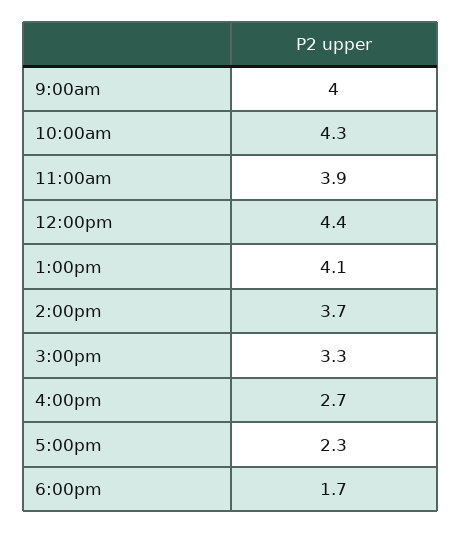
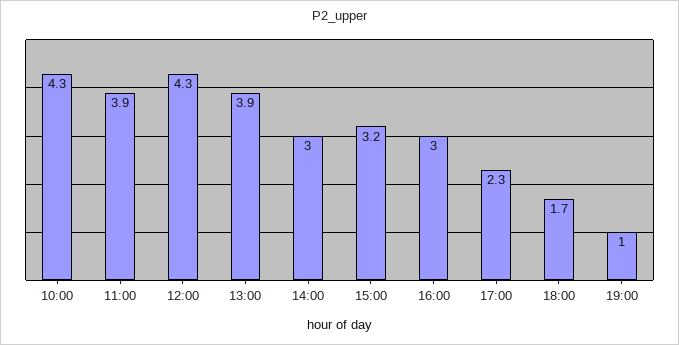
9:00am: 4 -> none
12:00pm: 4.4 -> 4.3
1:00pm: 4.1 -> 3.9
2:00pm: 3.7 -> 3
3:00pm: 3.3 -> 3.2
4:00pm: 2.7 -> 3
19:00: none -> 1

